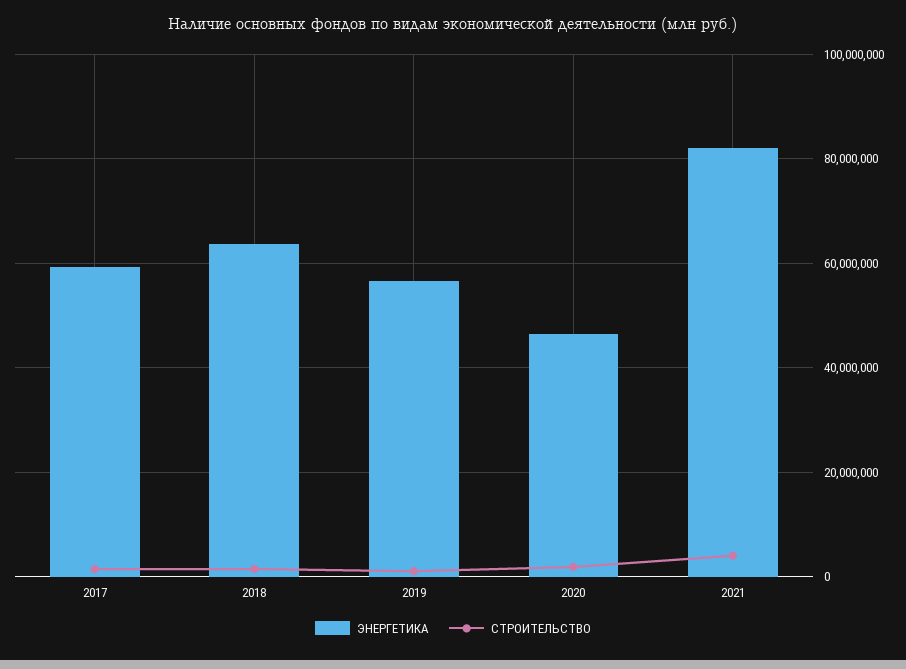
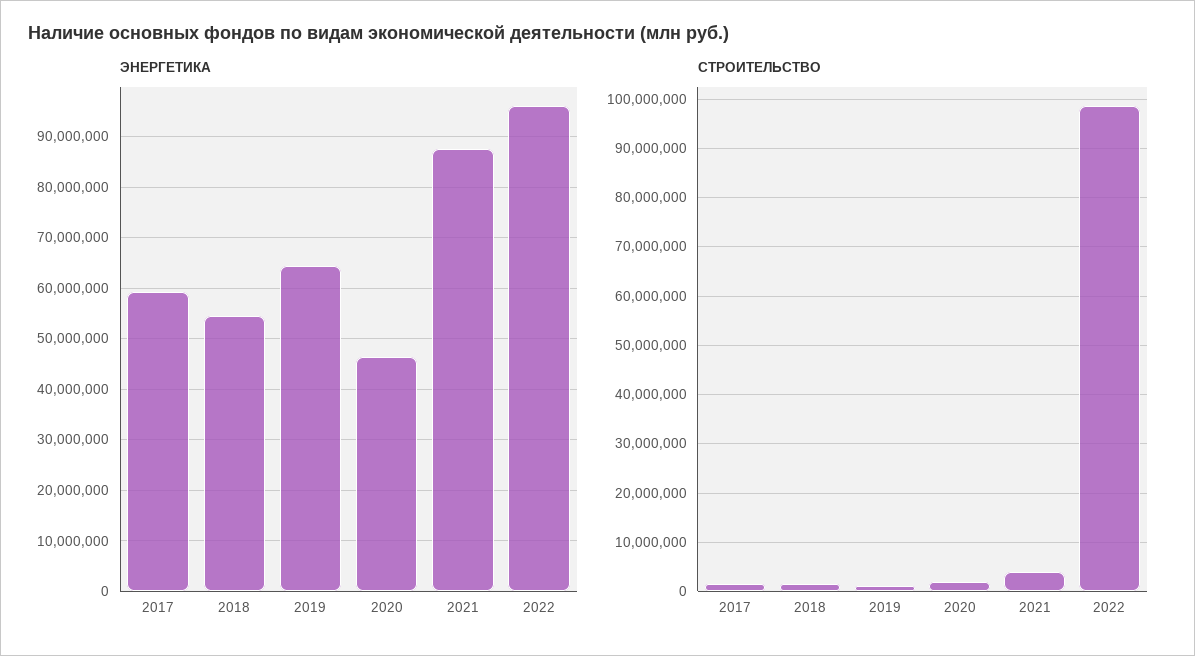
ЭНЕРГЕТИКА, 2018: 64000000 -> 54000000
ЭНЕРГЕТИКА, 2019: 56000000 -> 64000000
ЭНЕРГЕТИКА, 2021: 82000000 -> 88000000
ЭНЕРГЕТИКА, 2022: none -> 96000000
СТРОИТЕЛЬСТВО, 2022: none -> 98000000

